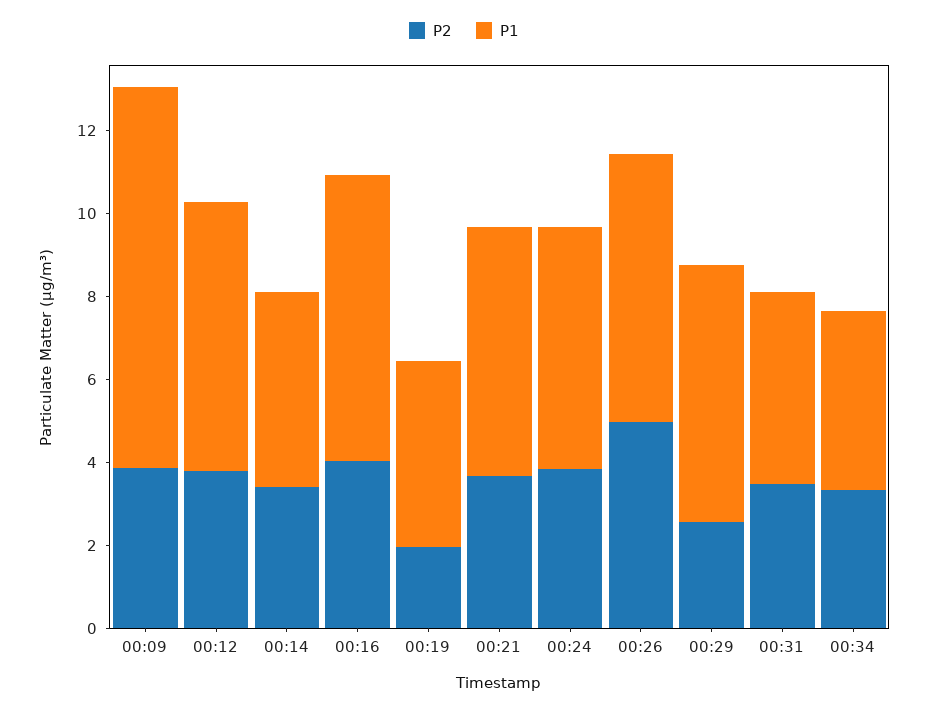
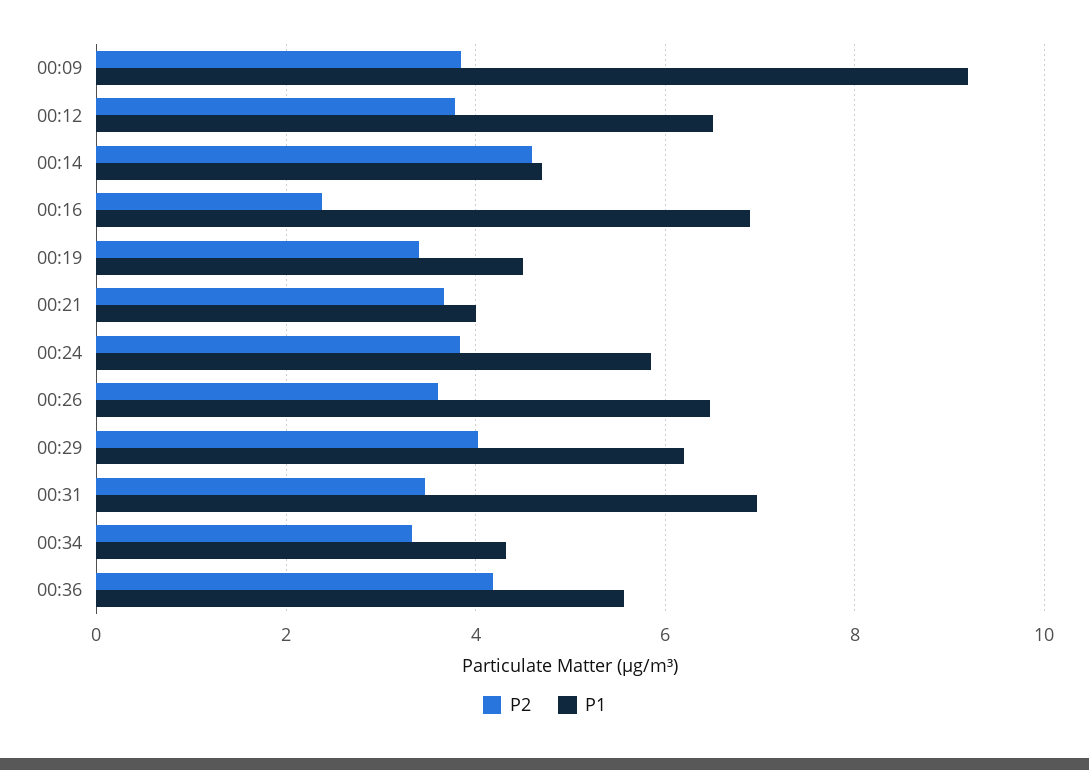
P2, 00:14: 3.5 -> 4.6
P2, 00:16: 4 -> 2.4
P2, 00:19: 2 -> 3.4
P1, 00:21: 6 -> 4
P2, 00:26: 5 -> 3.6
P2, 00:29: 2.5 -> 4
P1, 00:31: 4.5 -> 7
P2, 00:36: none -> 4.2
P1, 00:36: none -> 5.6

